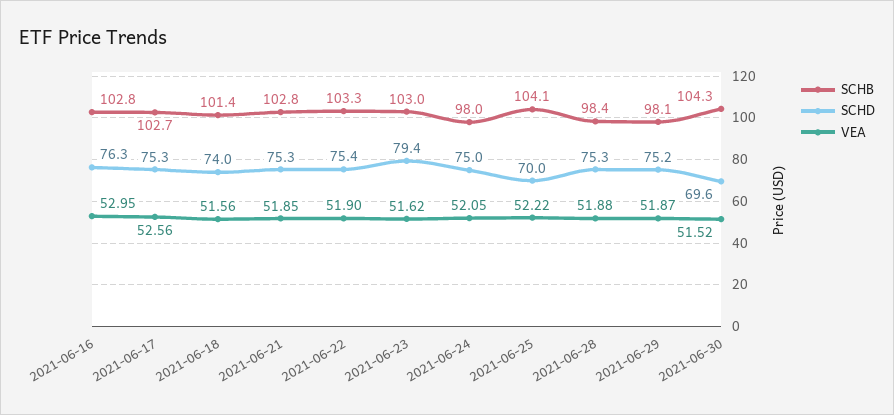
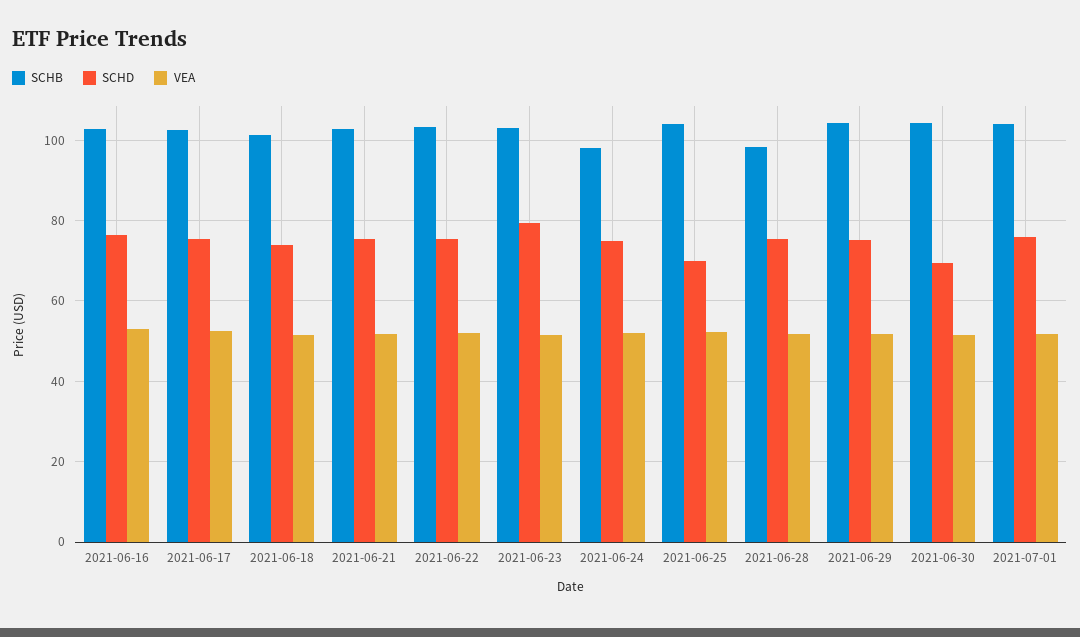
SCHB, 2021-06-29: 98.1 -> 104
SCHB, 2021-07-01: none -> 104
SCHD, 2021-07-01: none -> 76
VEA, 2021-07-01: none -> 52

